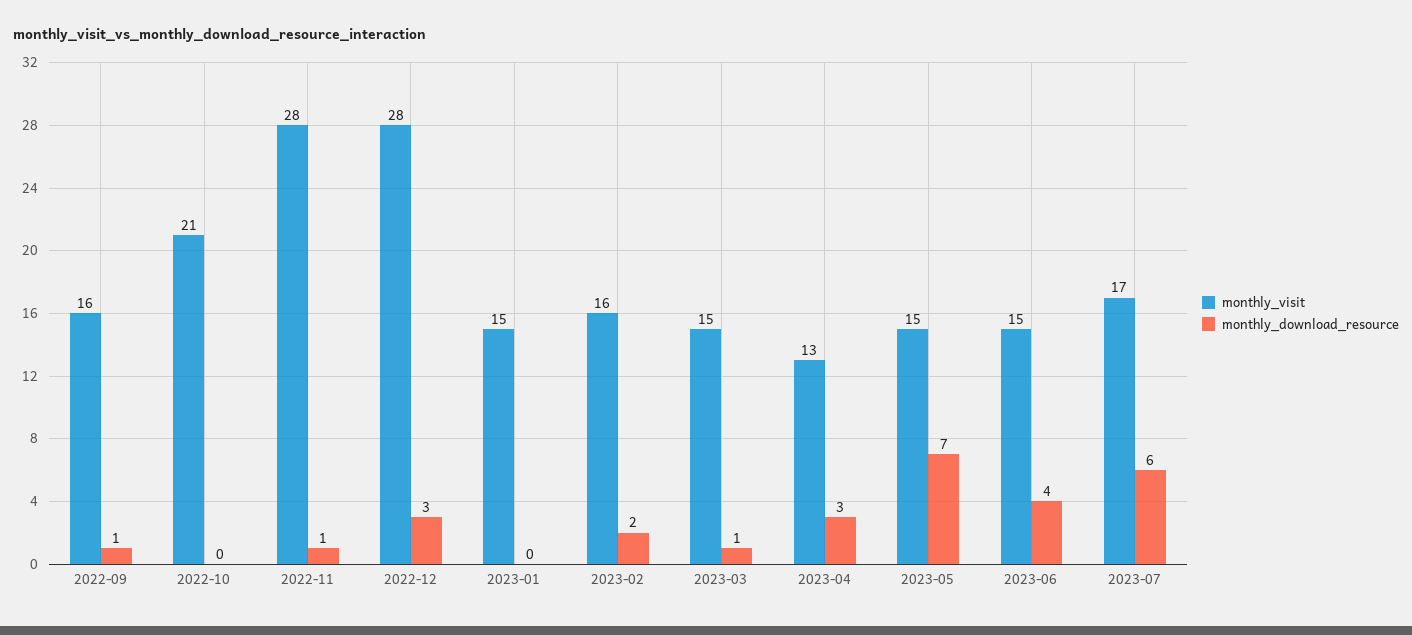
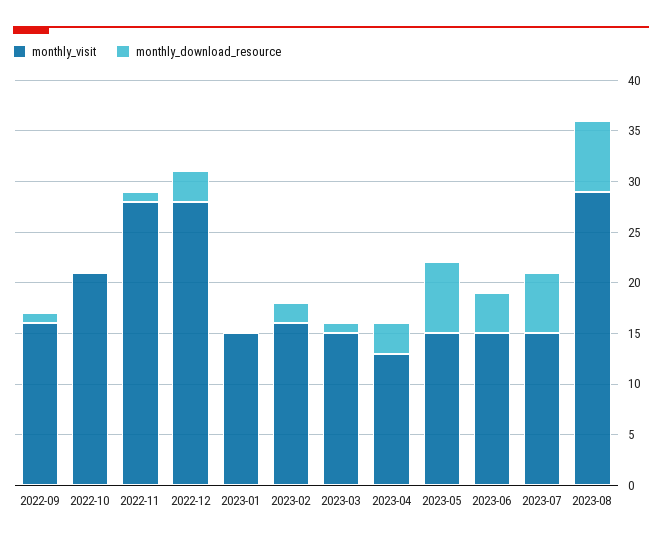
monthly_visit, 2023-07: 17 -> 15
monthly_visit, 2023-08: none -> 29
monthly_download_resource, 2023-08: none -> 7

